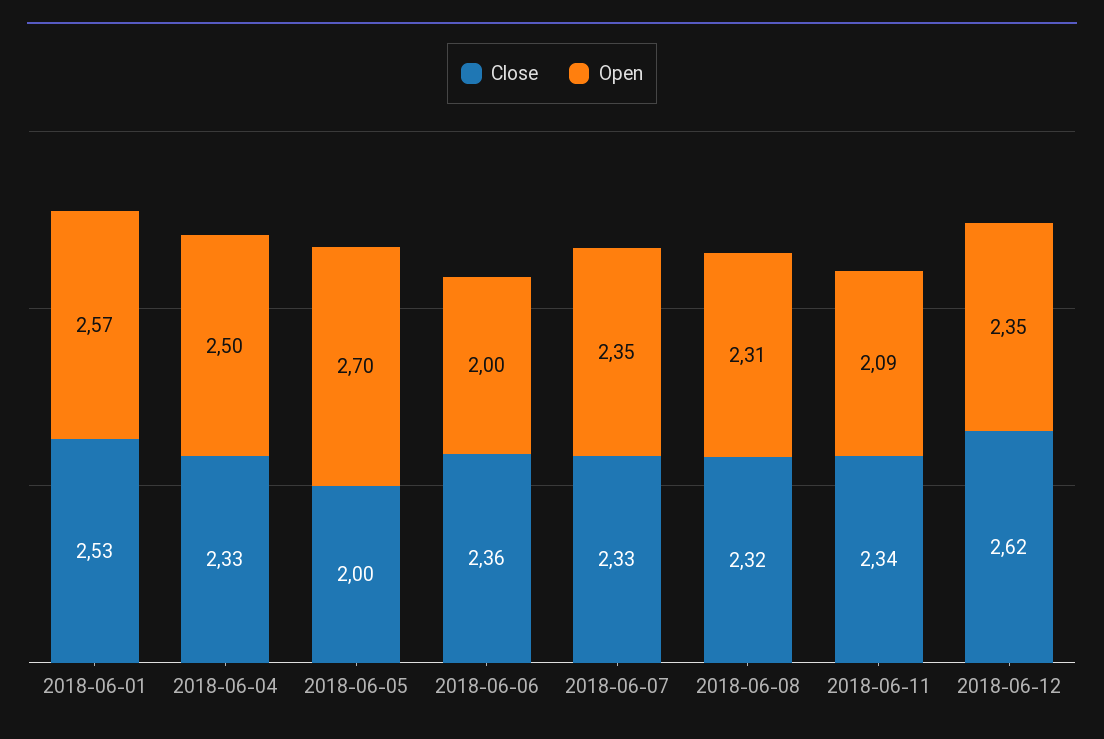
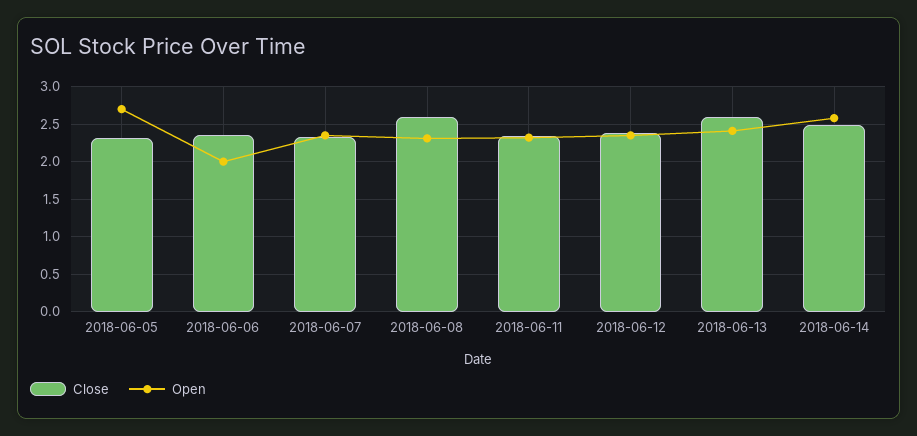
Close, 2018-06-01: 2.53 -> none
Open, 2018-06-01: 2.57 -> none
Close, 2018-06-04: 2.33 -> none
Open, 2018-06-04: 2.5 -> none
Close, 2018-06-05: 2 -> 2.3
Close, 2018-06-08: 2.32 -> 2.6
Open, 2018-06-11: 2.09 -> 2.3
Close, 2018-06-12: 2.62 -> 2.4
Close, 2018-06-13: none -> 2.6
Open, 2018-06-13: none -> 2.4
Close, 2018-06-14: none -> 2.5
Open, 2018-06-14: none -> 2.6

